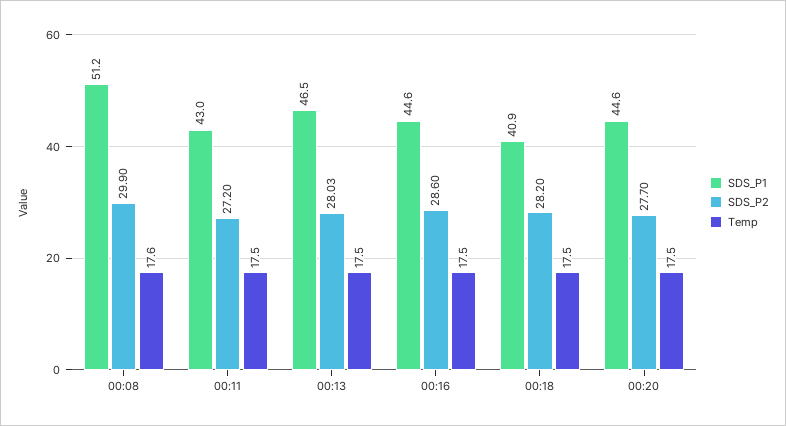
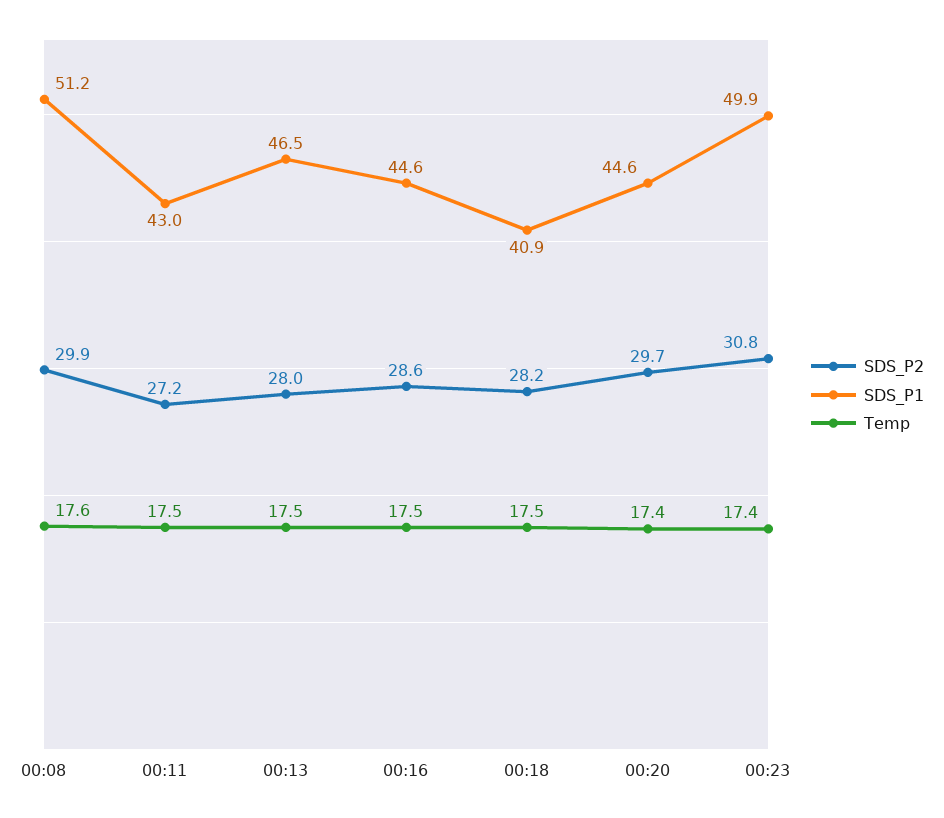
SDS_P2, 00:20: 27.7 -> 29.7
Temp, 00:20: 17.5 -> 17.4
SDS_P2, 00:23: none -> 30.8
SDS_P1, 00:23: none -> 49.9
Temp, 00:23: none -> 17.4

